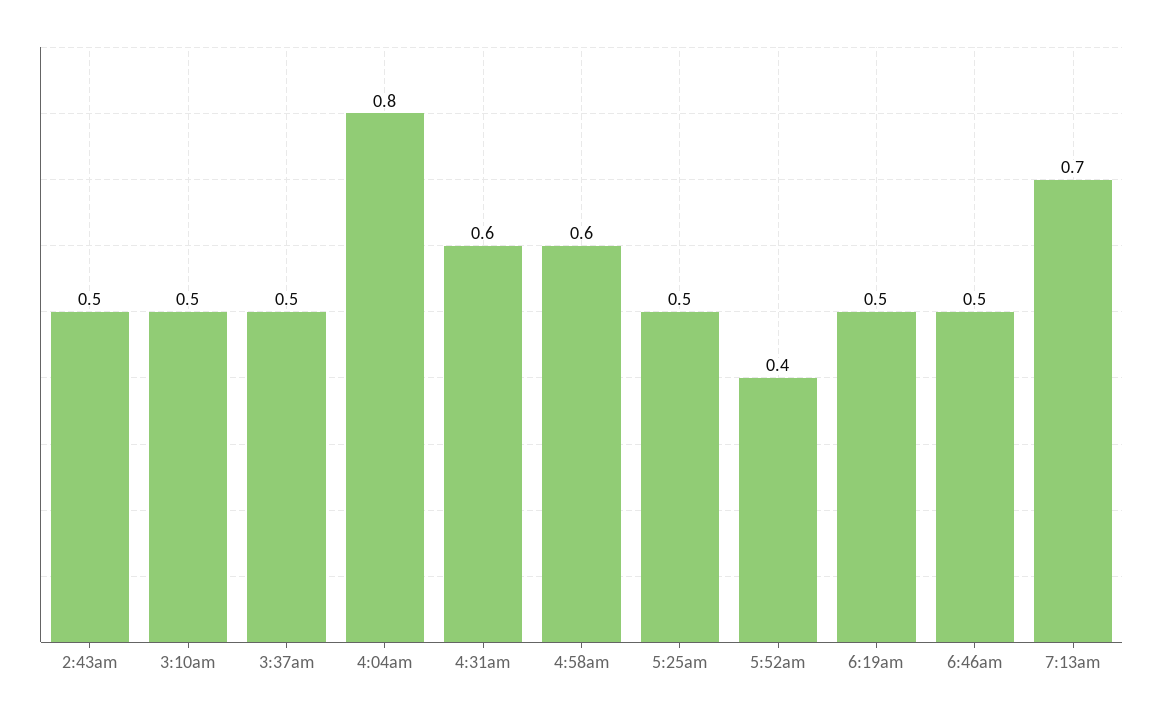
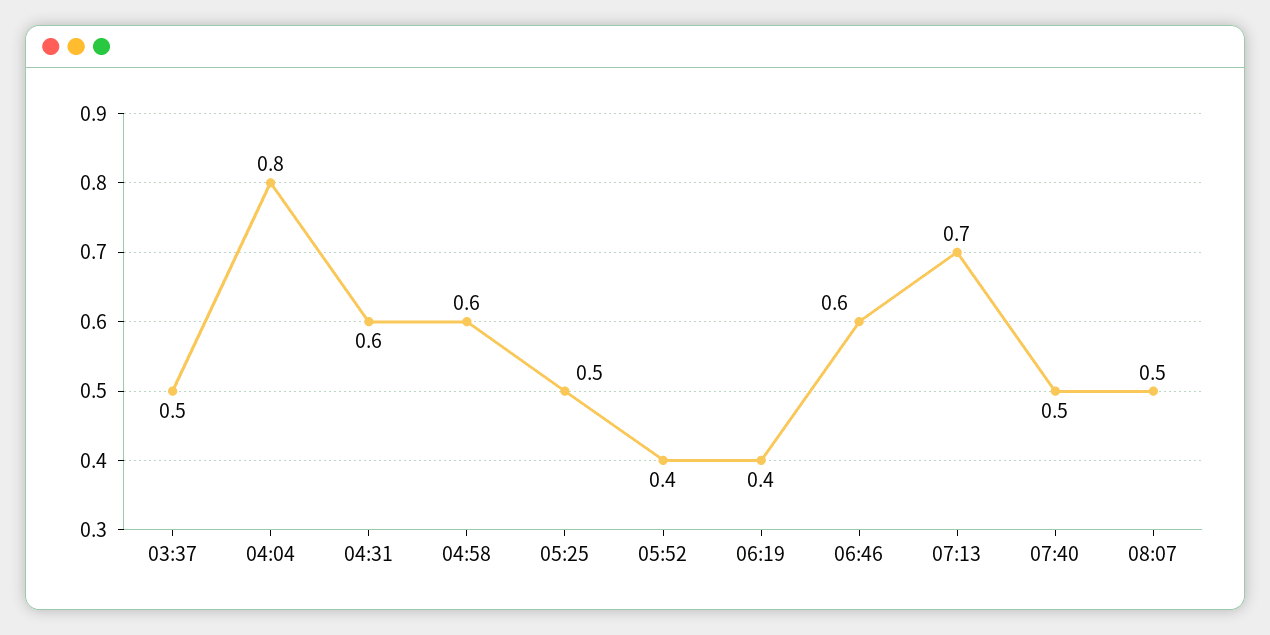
2:43am: 0.5 -> none
3:10am: 0.5 -> none
6:19am: 0.5 -> 0.4
6:46am: 0.5 -> 0.6
07:40: none -> 0.5
08:07: none -> 0.5

